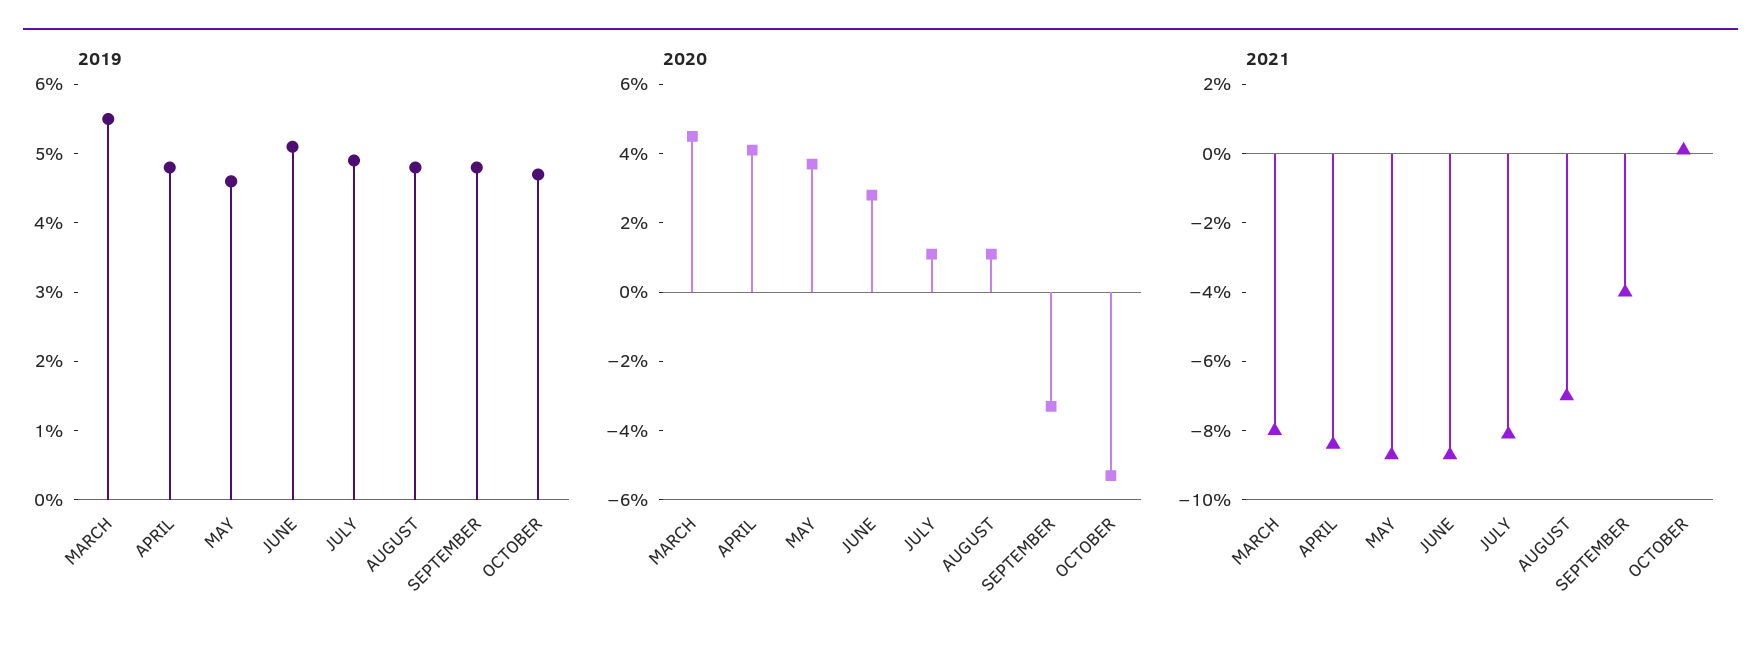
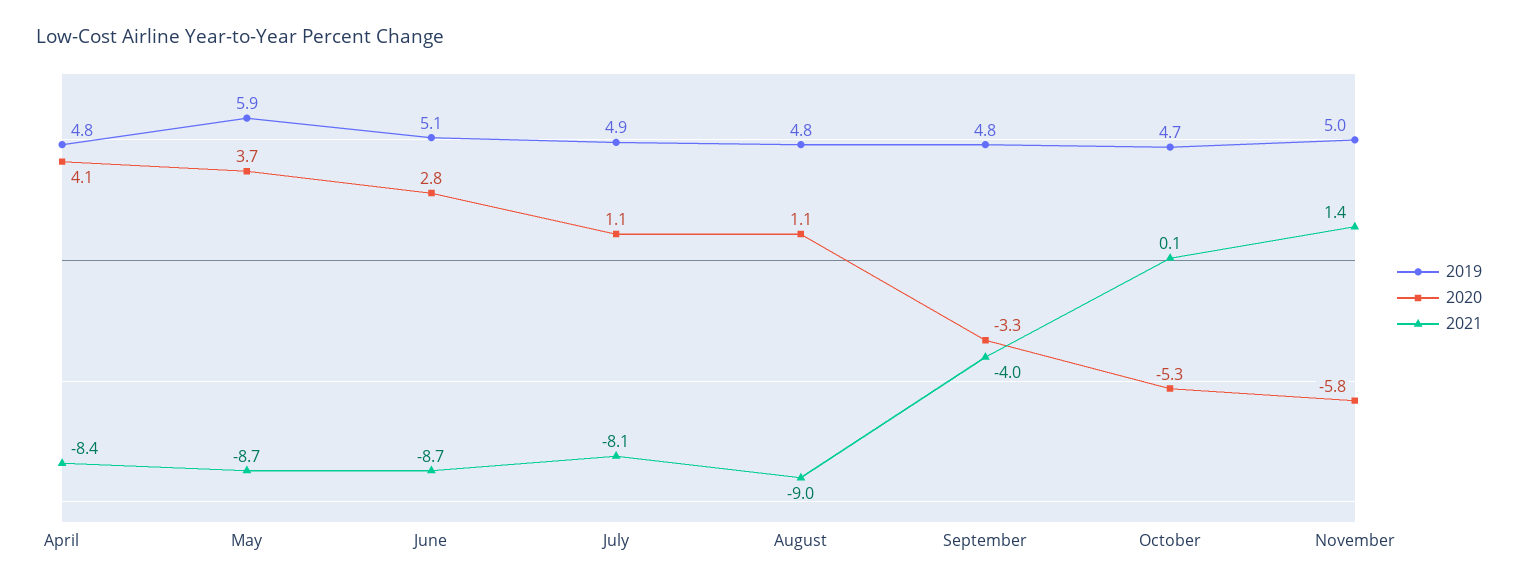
2019, MARCH: 5.5 -> none
2019, MAY: 4.5 -> 5.9
2020, MARCH: 4.5 -> none
2021, MARCH: -8 -> none
2021, AUGUST: -7 -> -9
2019, November: none -> 5
2020, November: none -> -5.8
2021, November: none -> 1.4

